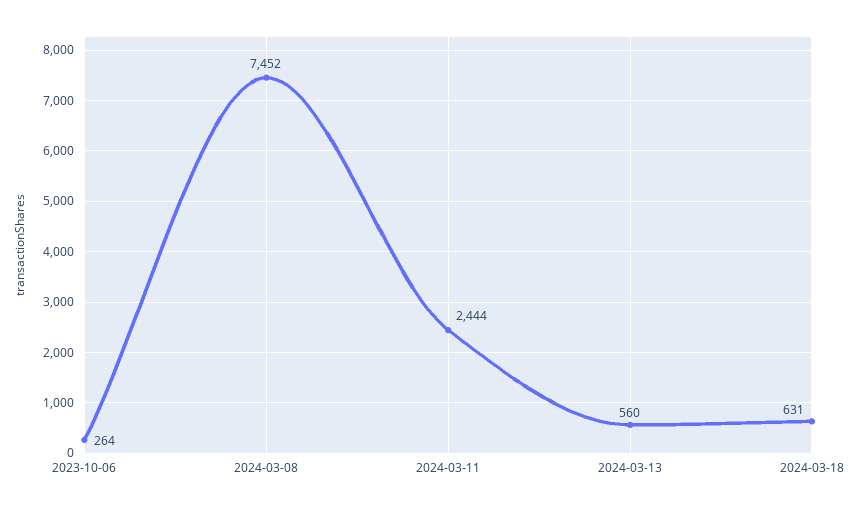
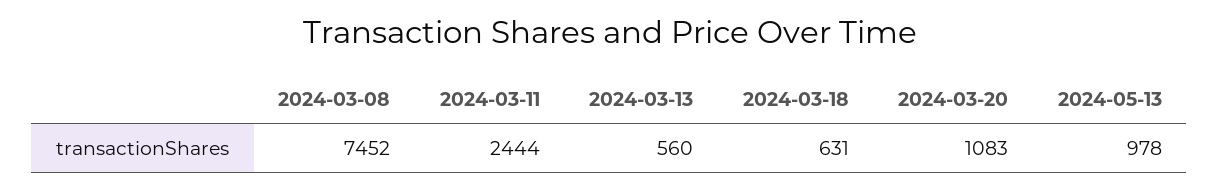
2023-10-06: 264 -> none
2024-03-20: none -> 1083
2024-05-13: none -> 978

